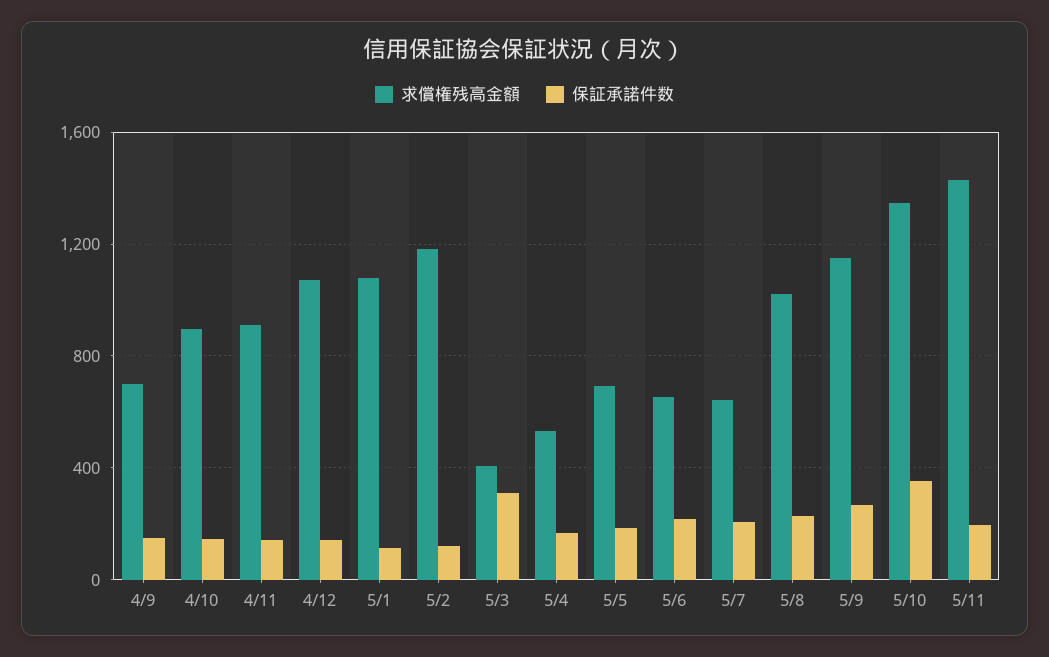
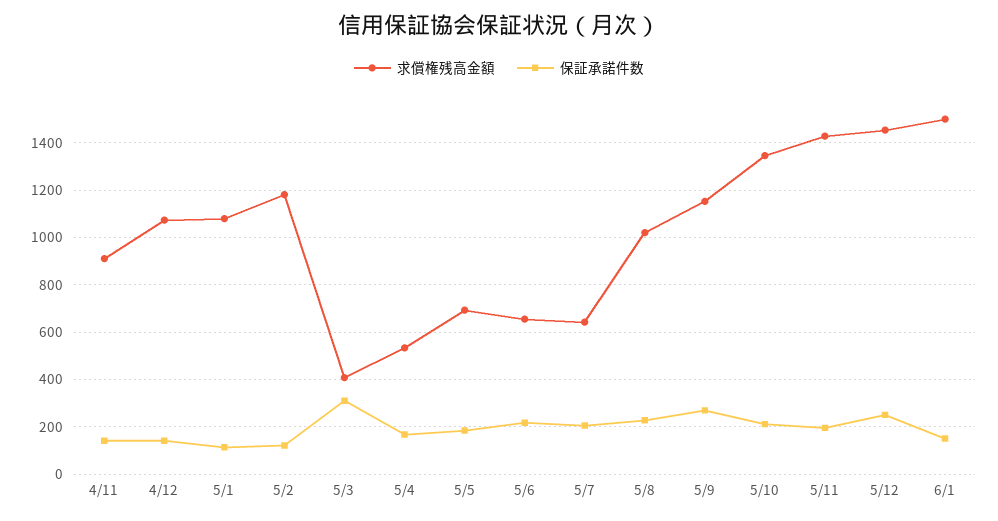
求償権残高金額, 4/9: 700 -> none
保証承諾件数, 4/9: 150 -> none
求償権残高金額, 4/10: 900 -> none
保証承諾件数, 4/10: 150 -> none
保証承諾件数, 5/10: 350 -> 200
求償権残高金額, 5/12: none -> 1450
保証承諾件数, 5/12: none -> 250
求償権残高金額, 6/1: none -> 1500
保証承諾件数, 6/1: none -> 150

